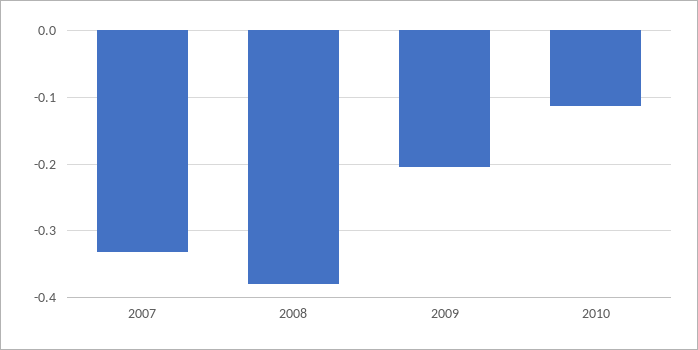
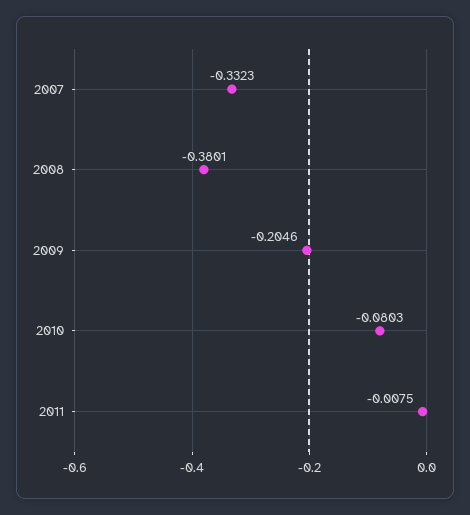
2010: -0.11 -> -0.0803
2011: none -> -0.0075

